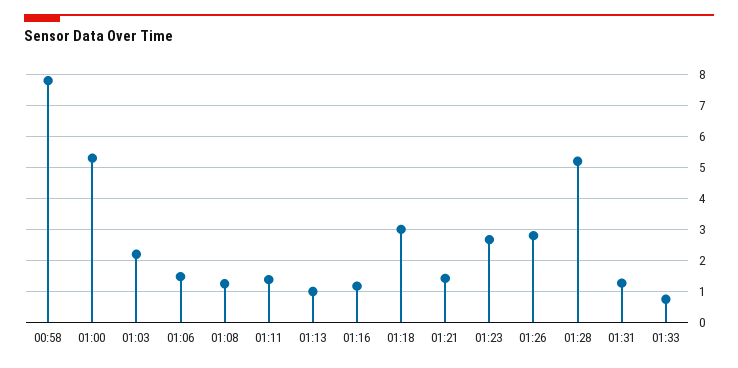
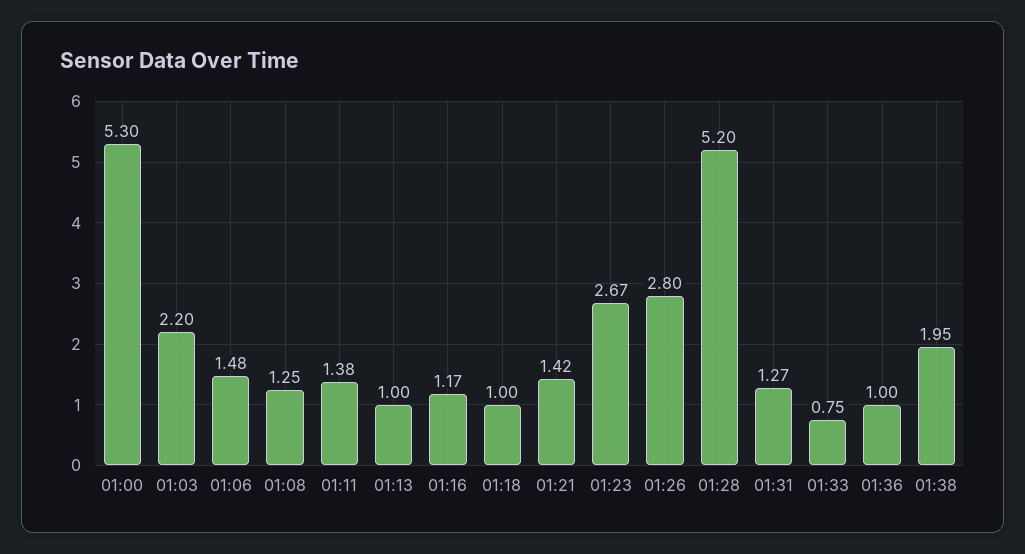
00:58: 7.8 -> none
01:18: 3 -> 1
01:36: none -> 1
01:38: none -> 1.95

